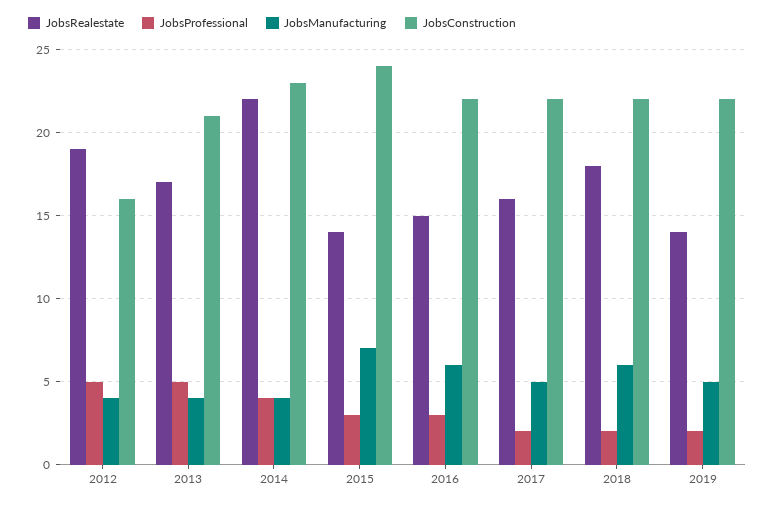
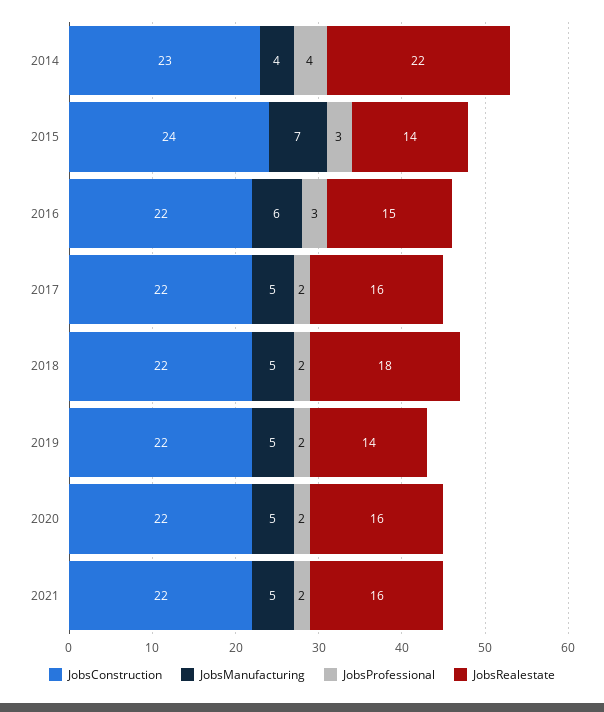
JobsRealestate, 2012: 19 -> none
JobsProfessional, 2012: 5 -> none
JobsManufacturing, 2012: 4 -> none
JobsConstruction, 2012: 16 -> none
JobsRealestate, 2013: 17 -> none
JobsProfessional, 2013: 5 -> none
JobsManufacturing, 2013: 4 -> none
JobsConstruction, 2013: 21 -> none
JobsManufacturing, 2018: 6 -> 5
JobsConstruction, 2020: none -> 22
JobsManufacturing, 2020: none -> 5
JobsProfessional, 2020: none -> 2
JobsRealestate, 2020: none -> 16
JobsConstruction, 2021: none -> 22
JobsManufacturing, 2021: none -> 5
JobsProfessional, 2021: none -> 2
JobsRealestate, 2021: none -> 16

